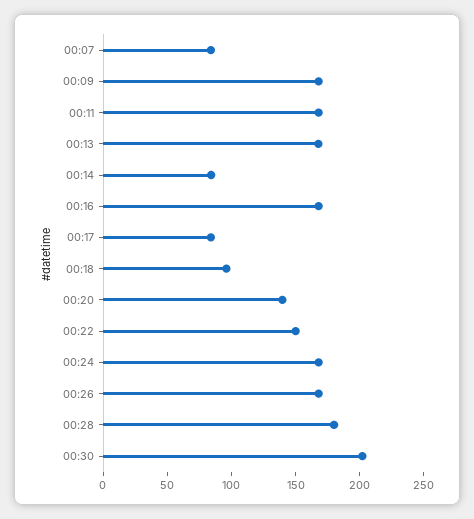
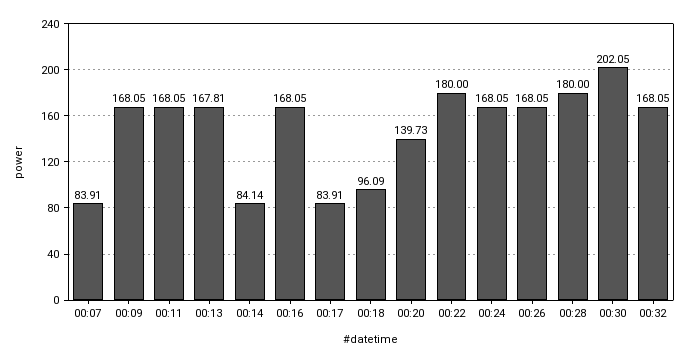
00:22: 150 -> 180
00:32: none -> 168.05

